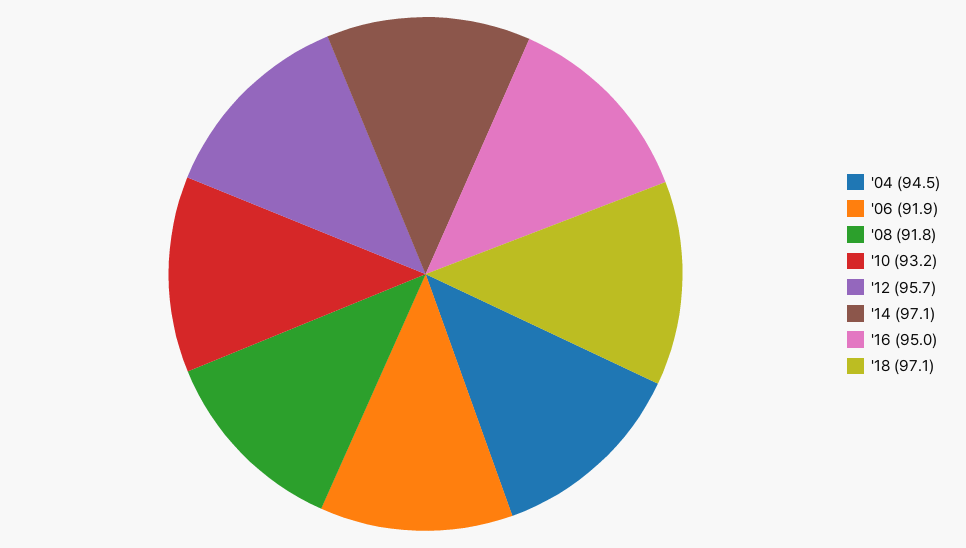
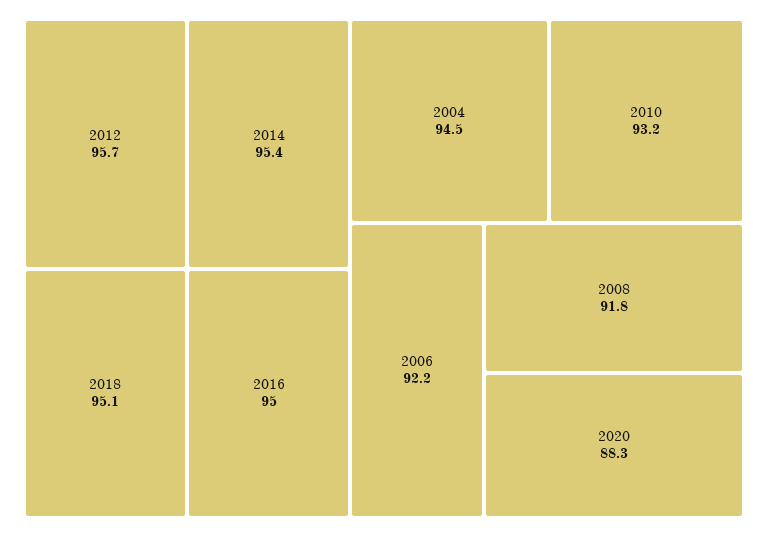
'06: 91.9 -> 92.2
'14: 97.1 -> 95.4
'18: 97.1 -> 95.1
2020: none -> 88.3

